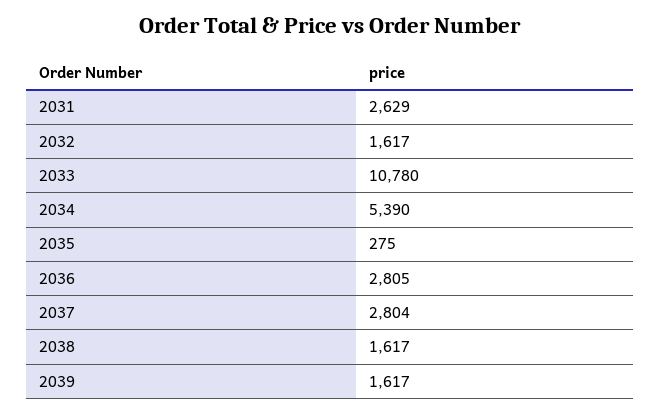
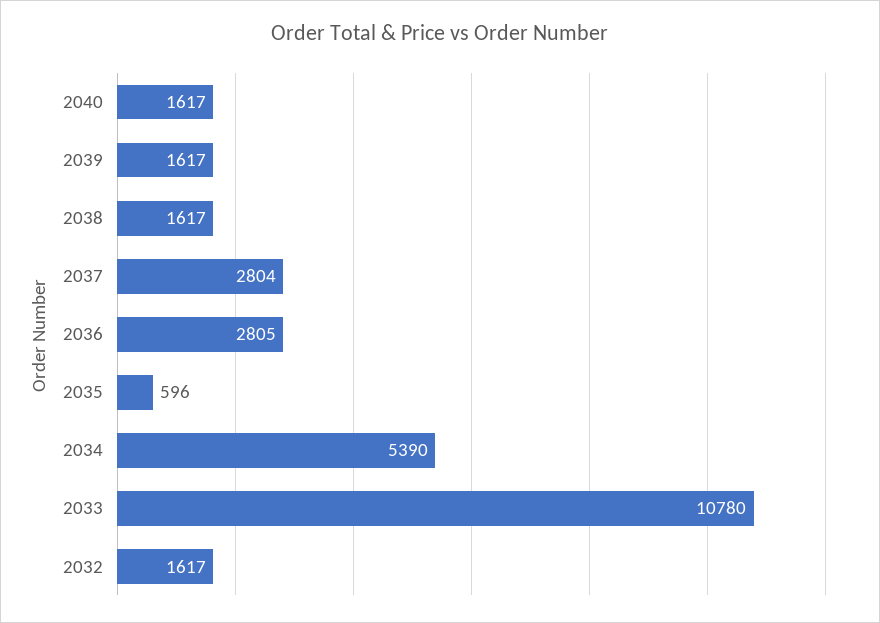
2031: 2629 -> none
2035: 275 -> 596
2040: none -> 1617

